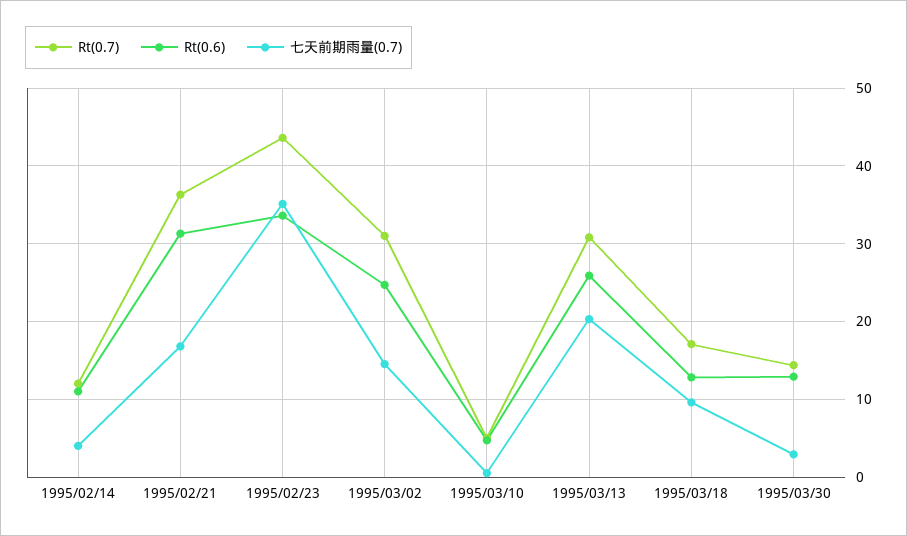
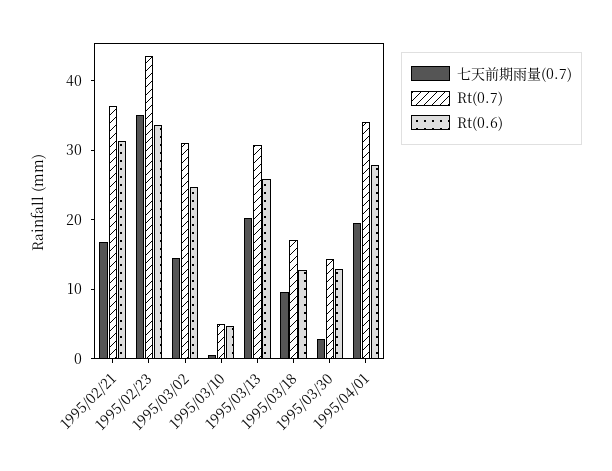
Rt(0.7), 1995/02/14: 12 -> none
Rt(0.6), 1995/02/14: 11 -> none
七天前期雨量(0.7), 1995/02/14: 4 -> none
七天前期雨量(0.7), 1995/04/01: none -> 20
Rt(0.7), 1995/04/01: none -> 34
Rt(0.6), 1995/04/01: none -> 28

